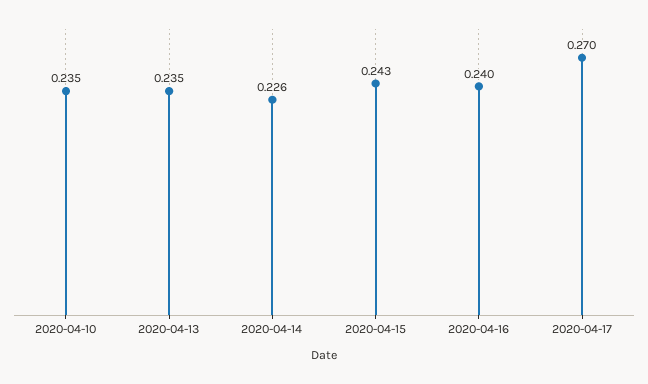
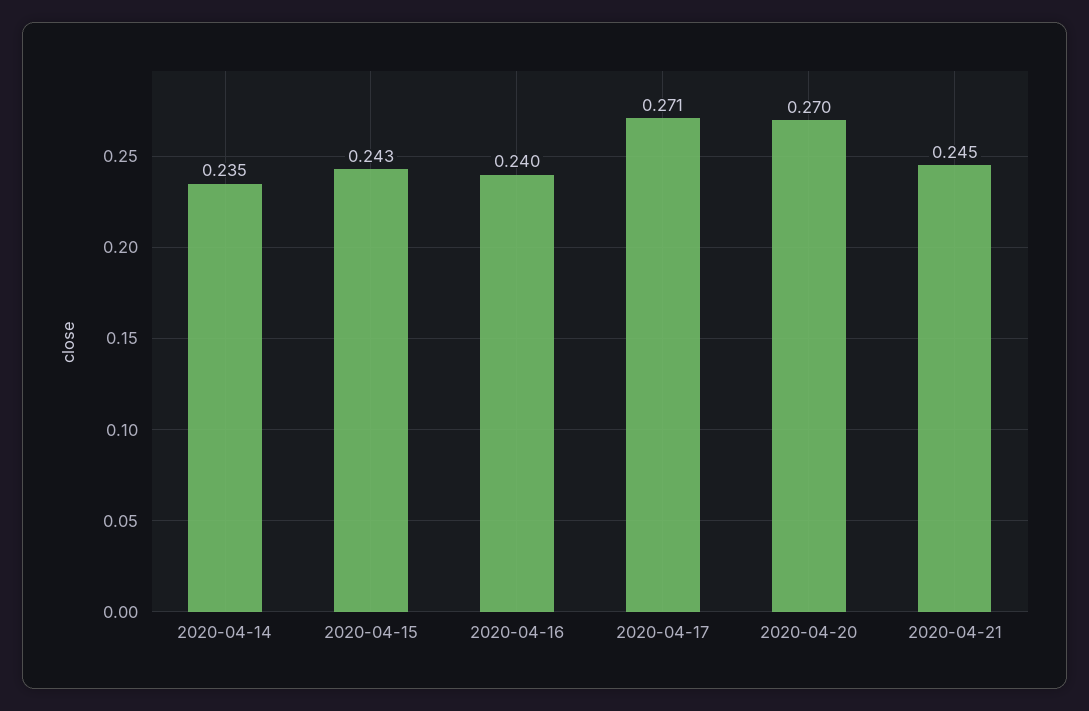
2020-04-10: 0.235 -> none
2020-04-13: 0.235 -> none
2020-04-14: 0.226 -> 0.235
2020-04-17: 0.27 -> 0.271
2020-04-20: none -> 0.27
2020-04-21: none -> 0.245

